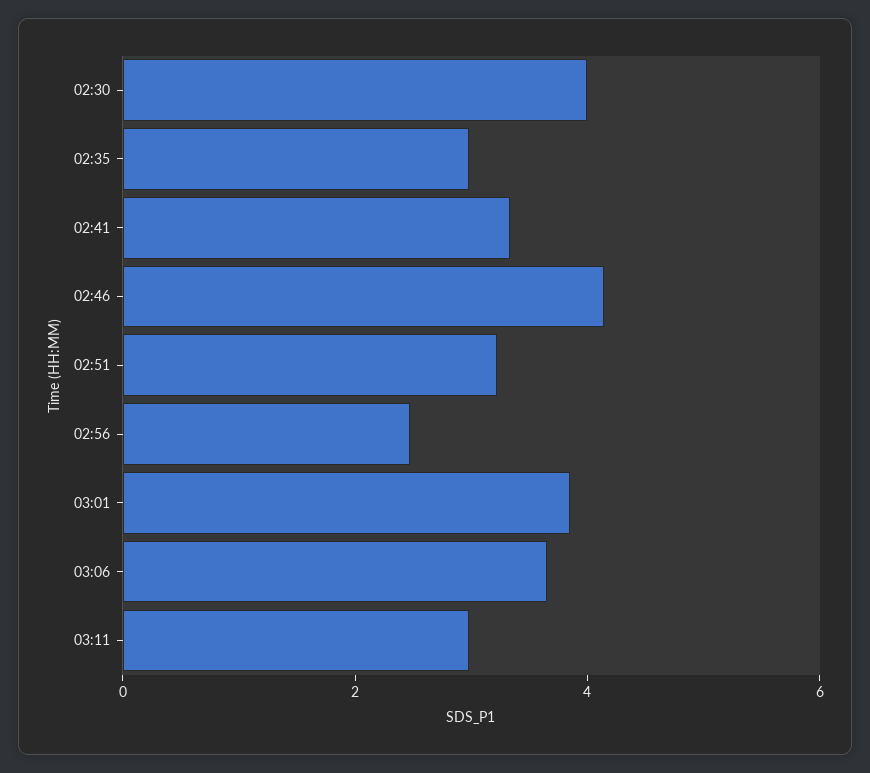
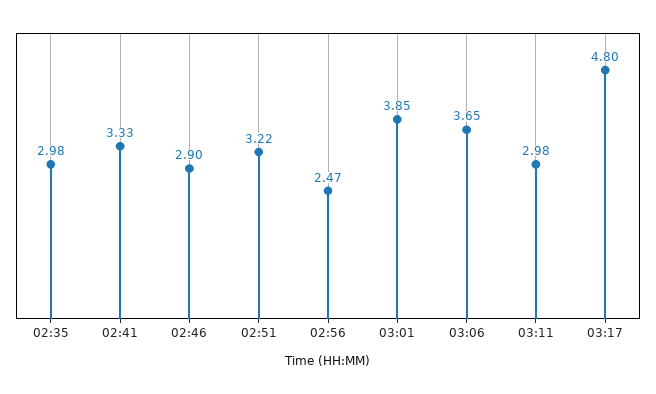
02:30: 4 -> none
02:46: 4 -> 2.9
03:17: none -> 4.8

